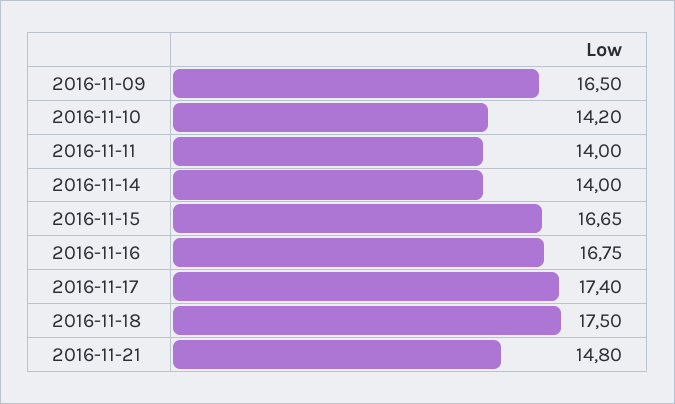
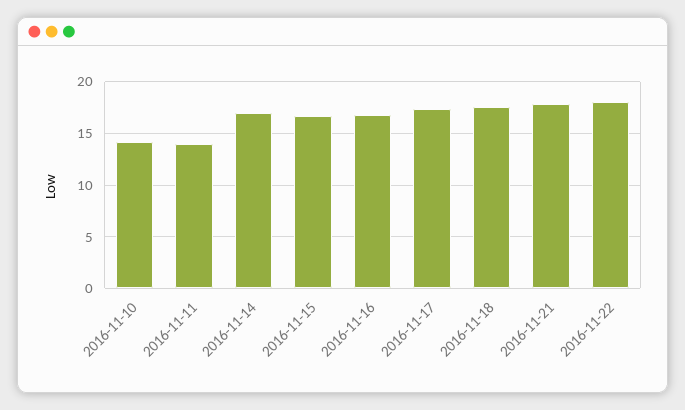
2016-11-09: 16.5 -> none
2016-11-14: 14 -> 17
2016-11-21: 14.8 -> 18
2016-11-22: none -> 18

